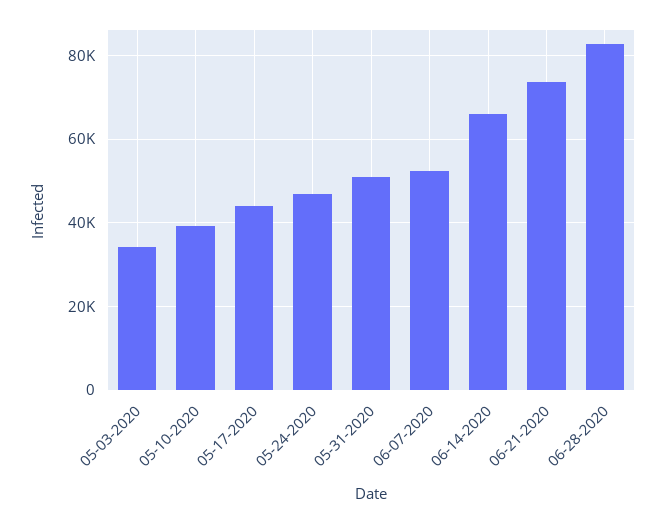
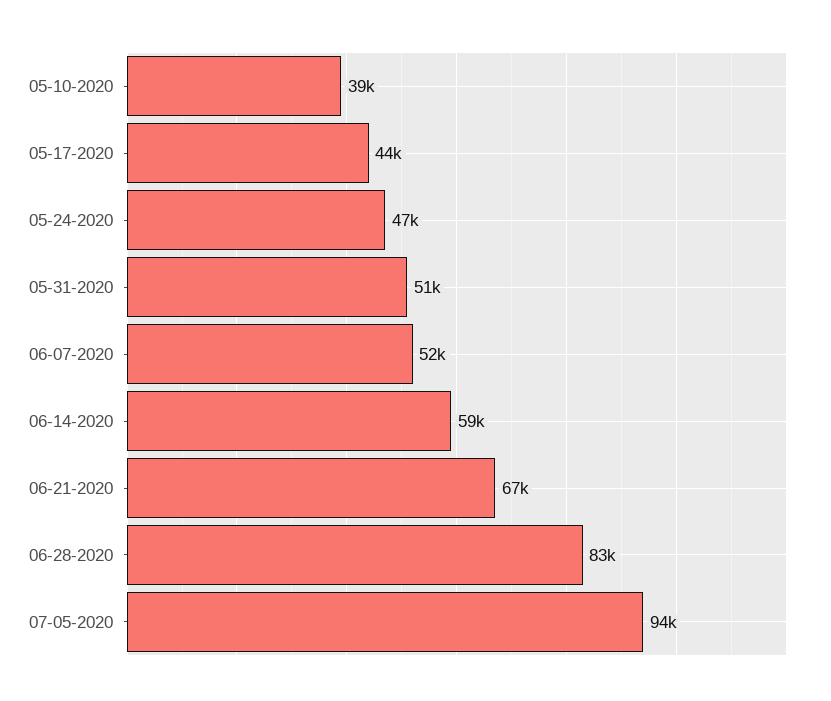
05-03-2020: 34000 -> none
06-14-2020: 66000 -> 59000
06-21-2020: 74000 -> 67000
07-05-2020: none -> 94000

